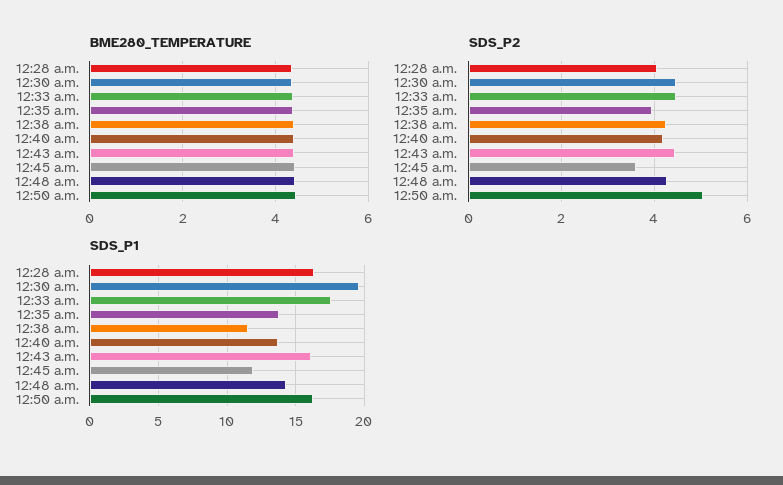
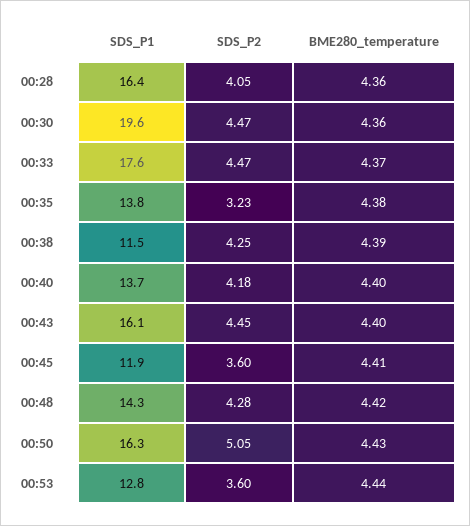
SDS_P2, 12:35 a.m.: 4 -> 3.23
SDS_P1, 00:53: none -> 12.8
SDS_P2, 00:53: none -> 3.6
BME280_TEMPERATURE, 00:53: none -> 4.44

